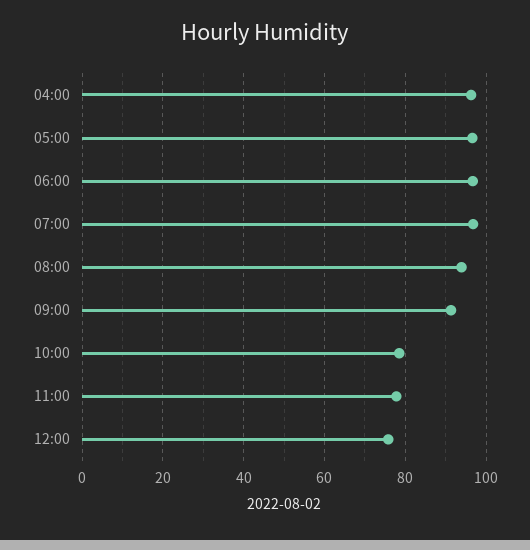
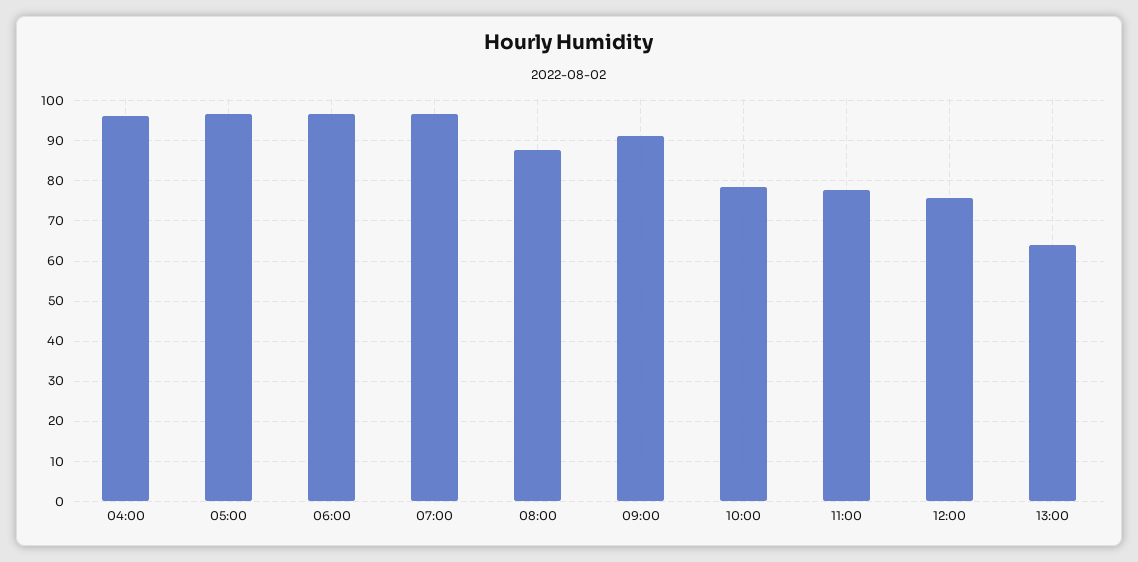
08:00: 94 -> 88
13:00: none -> 64

